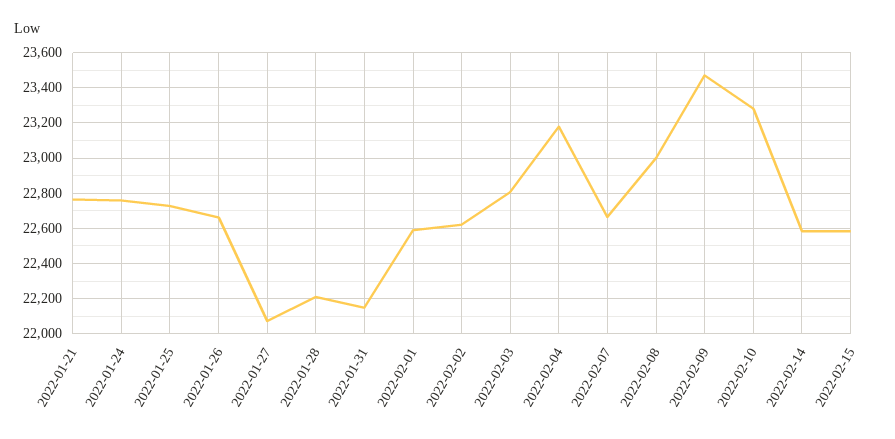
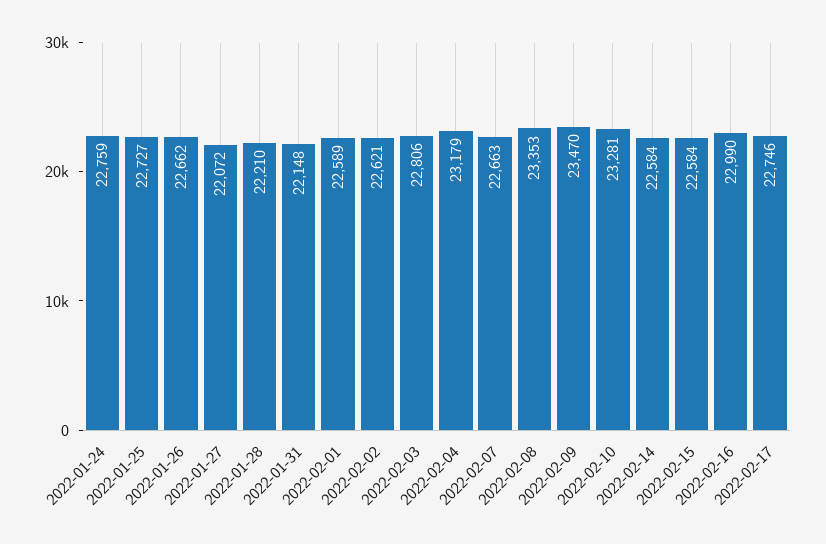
2022-01-21: 22750 -> none
2022-02-08: 23000 -> 23353
2022-02-16: none -> 22990
2022-02-17: none -> 22746

